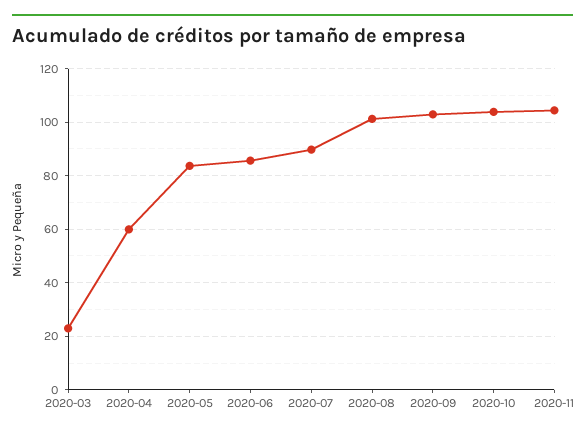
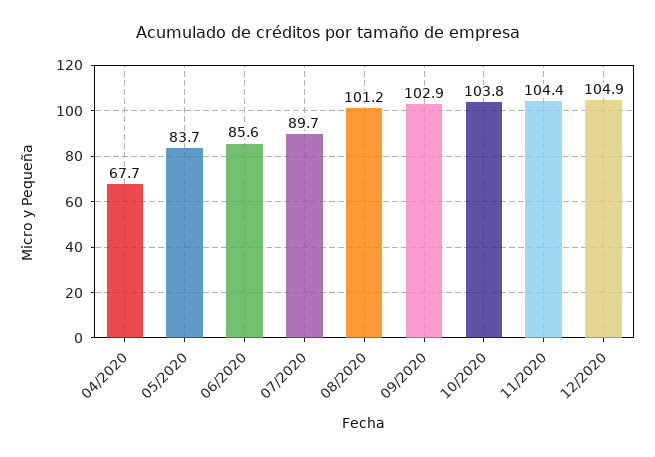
2020-03: 22.5 -> none
2020-04: 60 -> 67.7
12/2020: none -> 104.9

